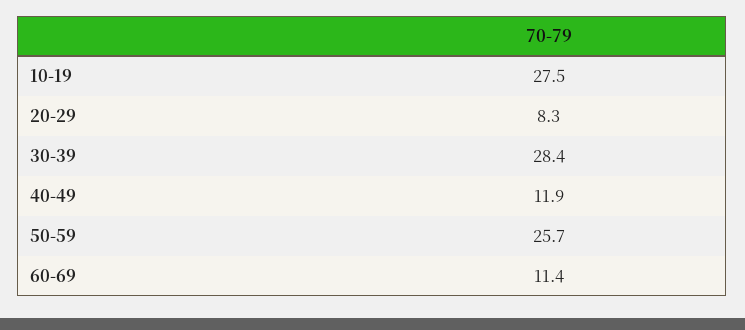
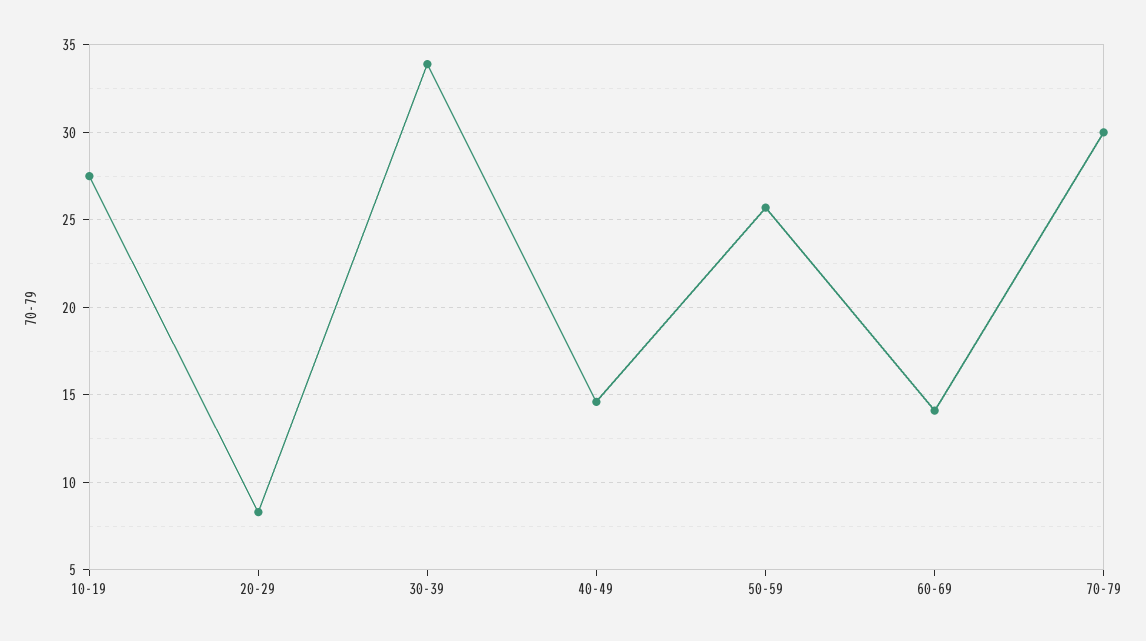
30-39: 28.4 -> 34
40-49: 11.9 -> 14.5
60-69: 11.4 -> 14
70-79: none -> 30

